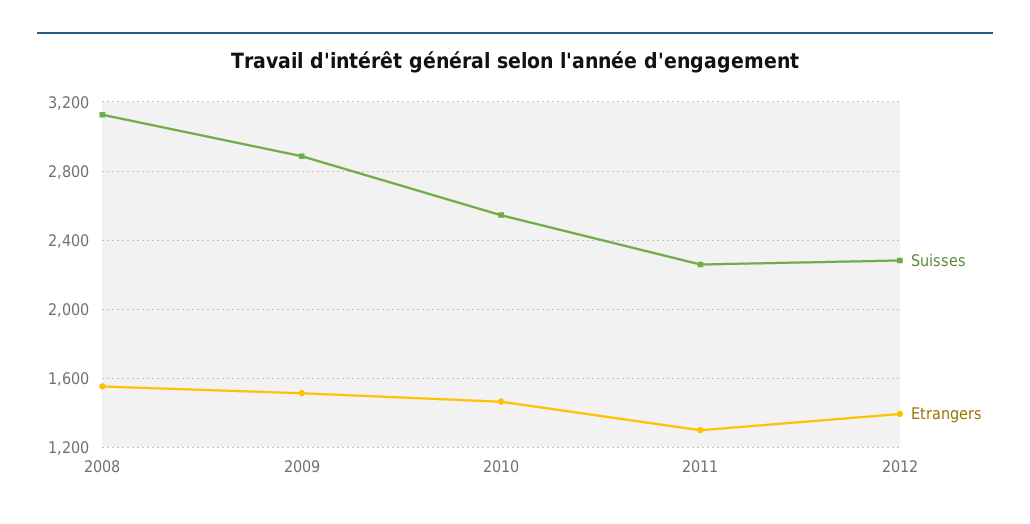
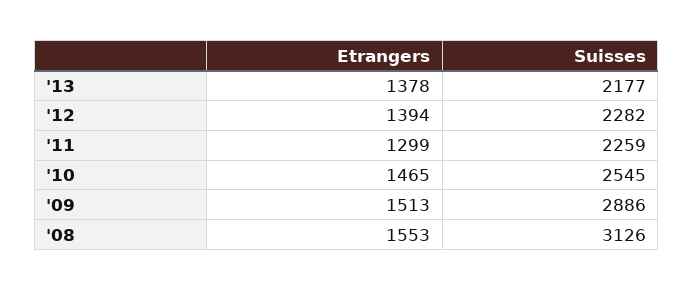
Etrangers, '13: none -> 1378
Suisses, '13: none -> 2177

